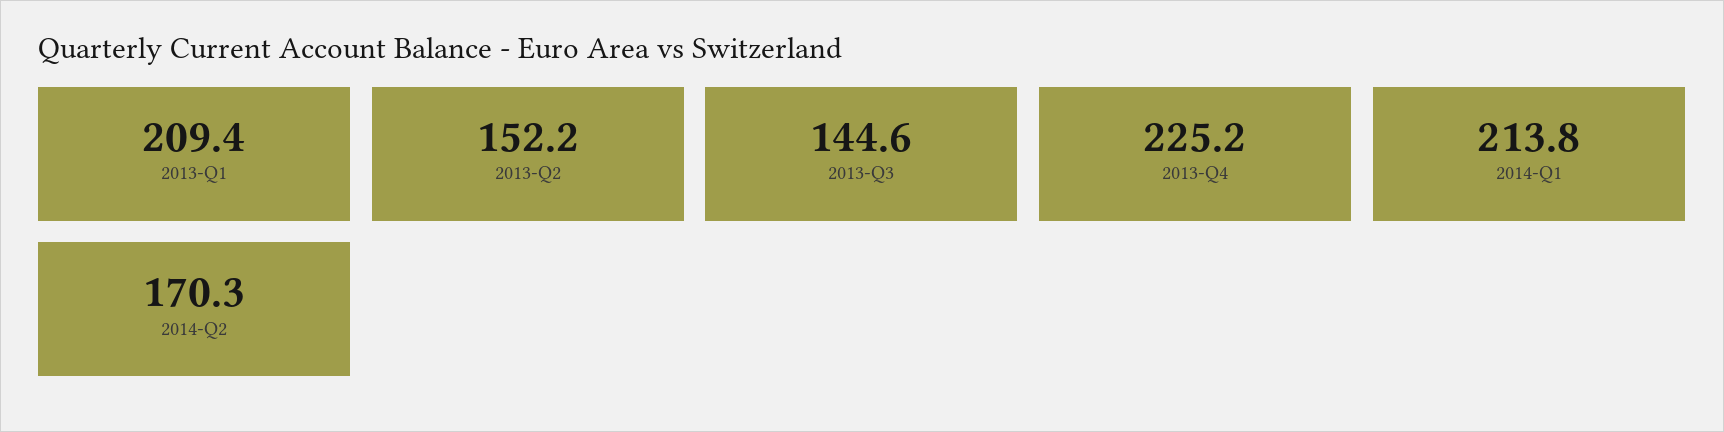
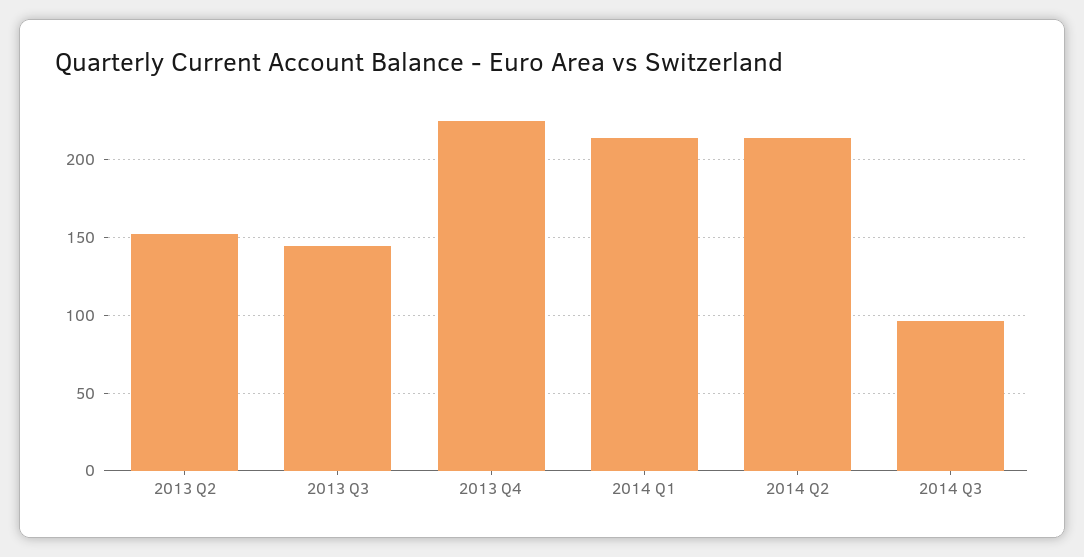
2013-Q1: 209.4 -> none
2014-Q2: 170.3 -> 215
2014 Q3: none -> 95

